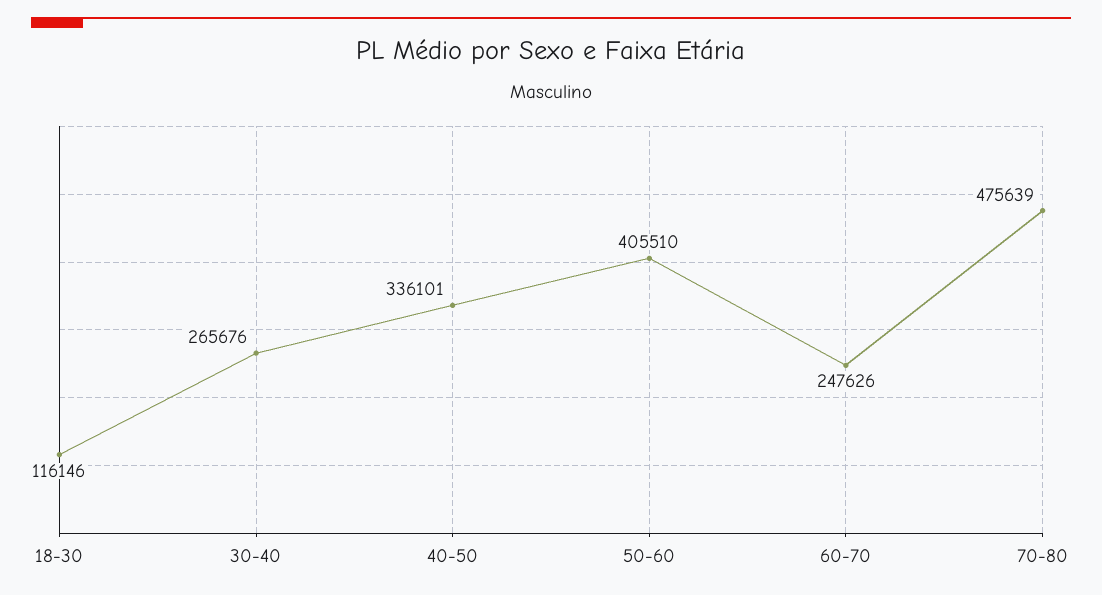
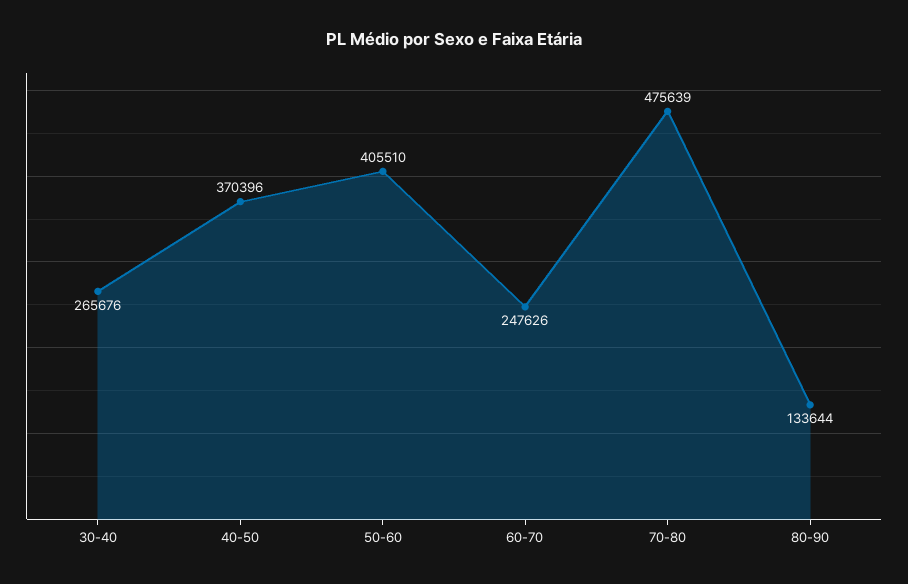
18-30: 116146 -> none
40-50: 336101 -> 370396
80-90: none -> 133644

